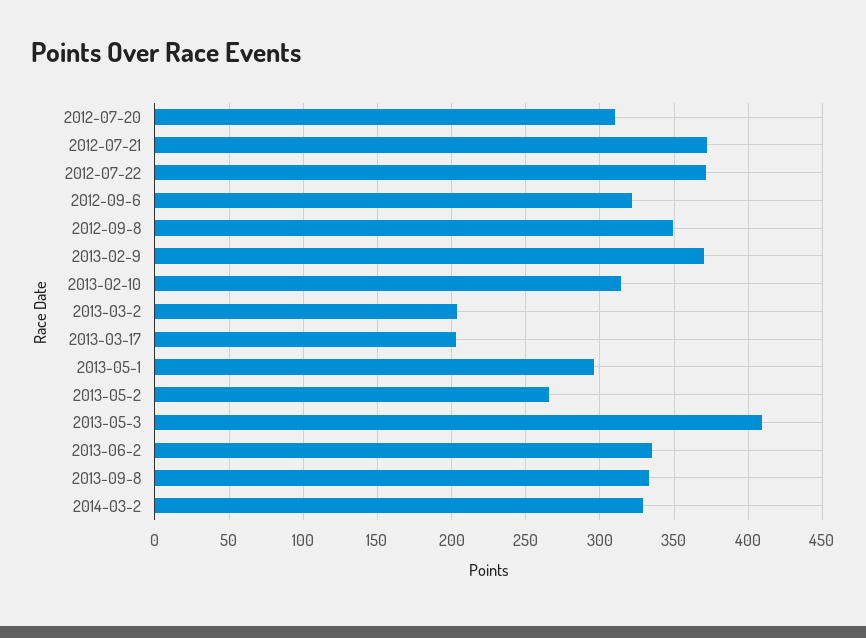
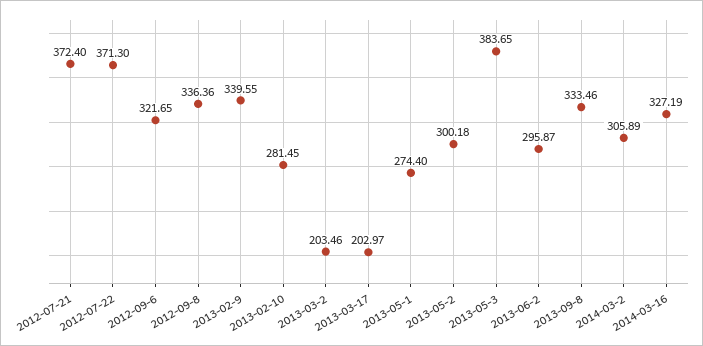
2012-07-20: 310 -> none
2012-09-8: 350 -> 336.36
2013-02-9: 370 -> 339.55
2013-02-10: 315 -> 281.45
2013-05-1: 295 -> 274.4
2013-05-2: 265 -> 300.18
2013-05-3: 410 -> 383.65
2013-06-2: 335 -> 295.87
2014-03-2: 330 -> 305.89
2014-03-16: none -> 327.19

